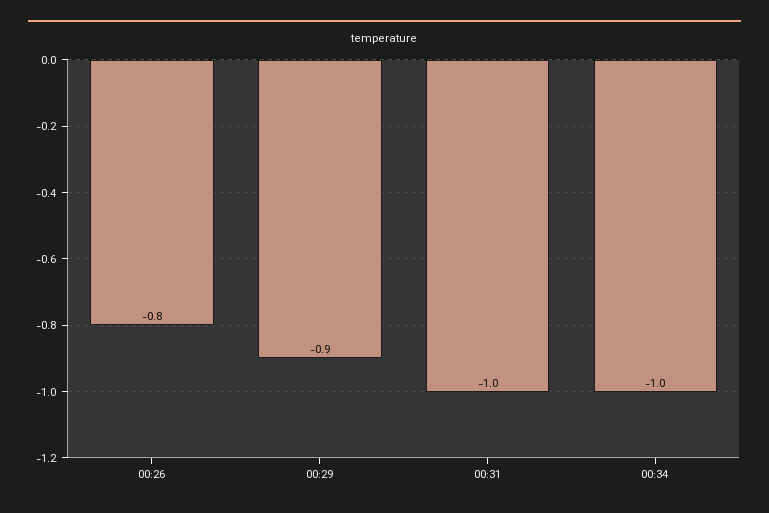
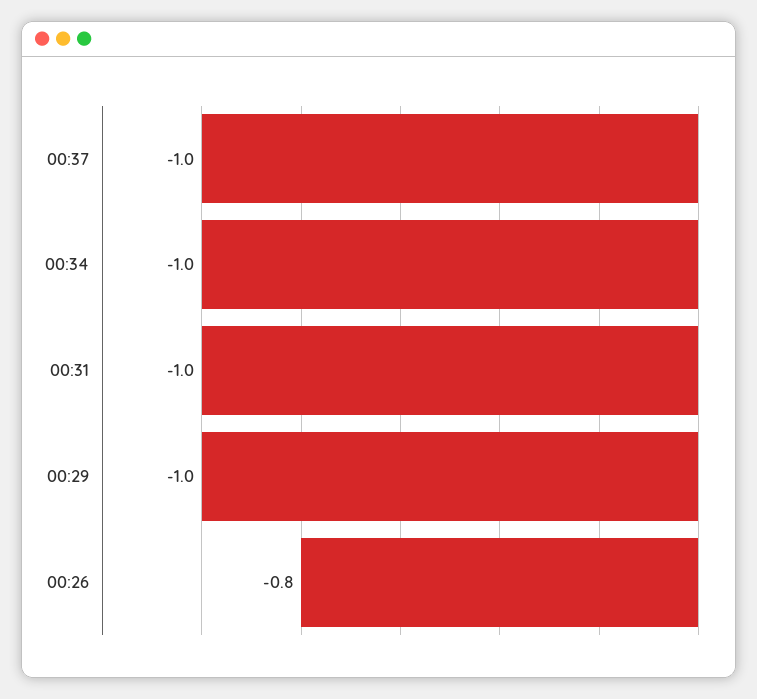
00:29: -0.9 -> -1
00:37: none -> -1

